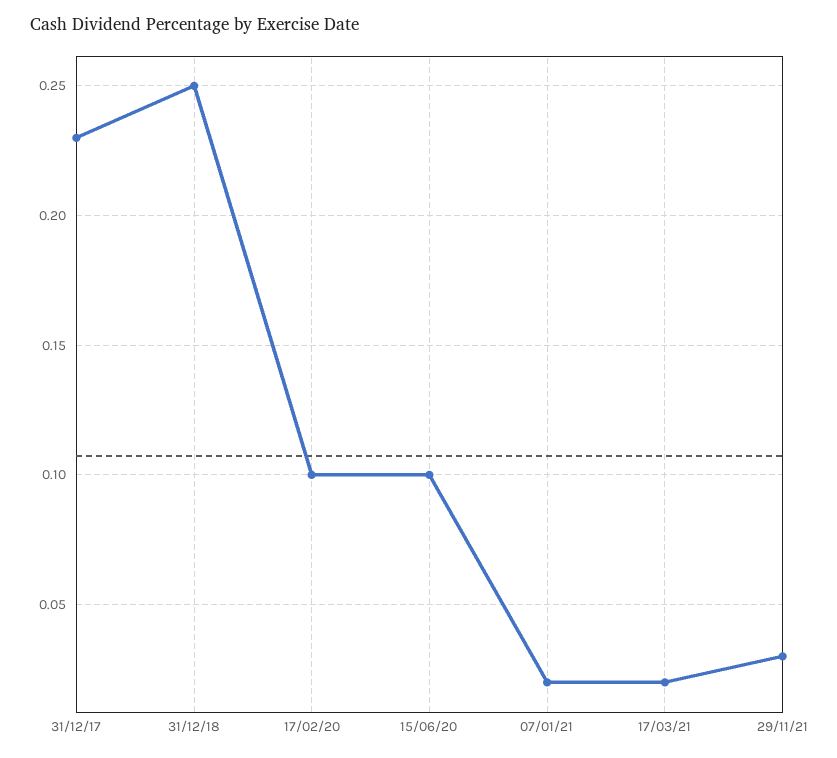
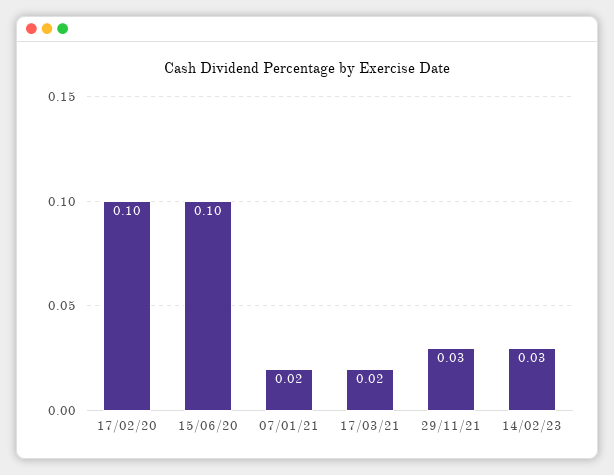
31/12/17: 0.23 -> none
31/12/18: 0.25 -> none
14/02/23: none -> 0.03

